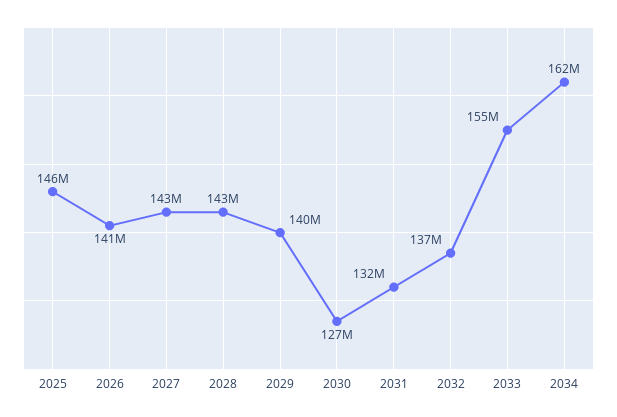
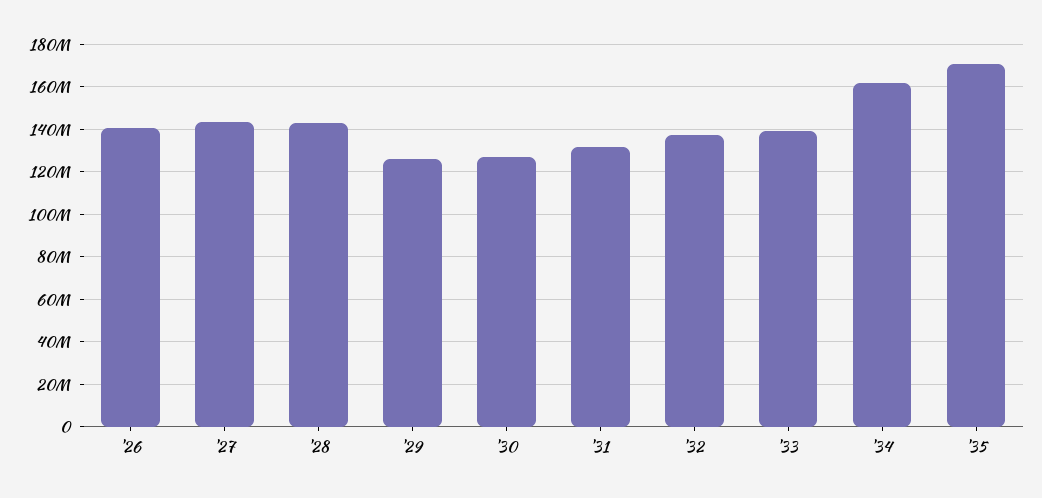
2025: 146000000 -> none
2029: 140000000 -> 125000000
2033: 155000000 -> 140000000
'35: none -> 170000000

